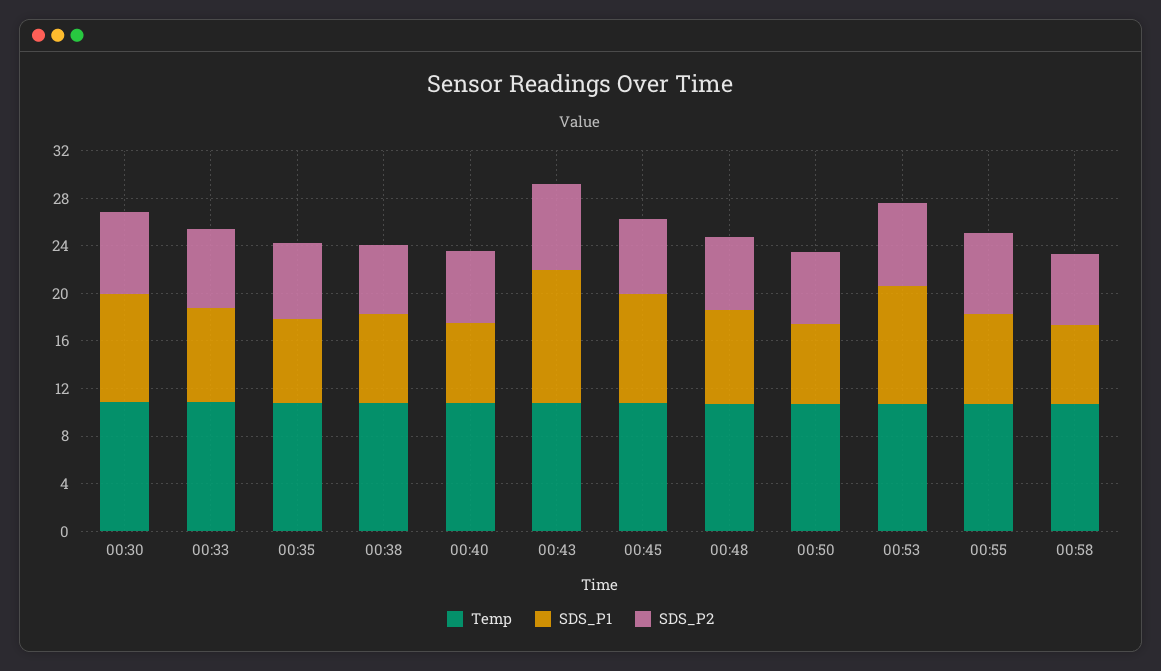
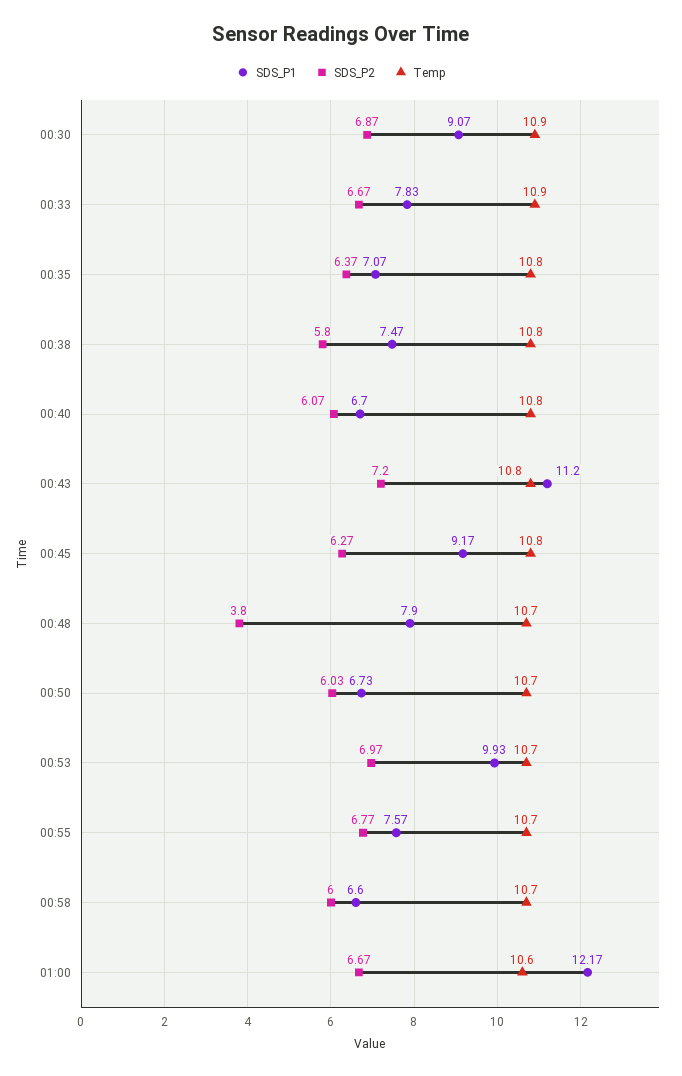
SDS_P2, 00:48: 6 -> 3.8
SDS_P1, 01:00: none -> 12.17
SDS_P2, 01:00: none -> 6.67
Temp, 01:00: none -> 10.6

